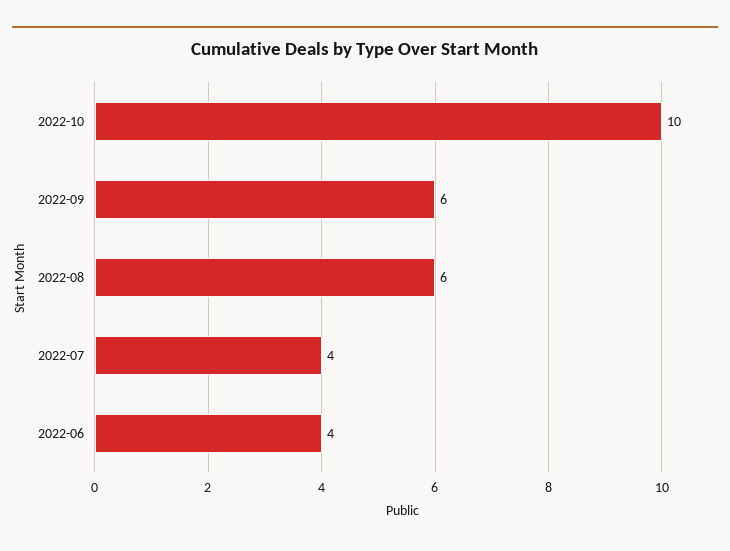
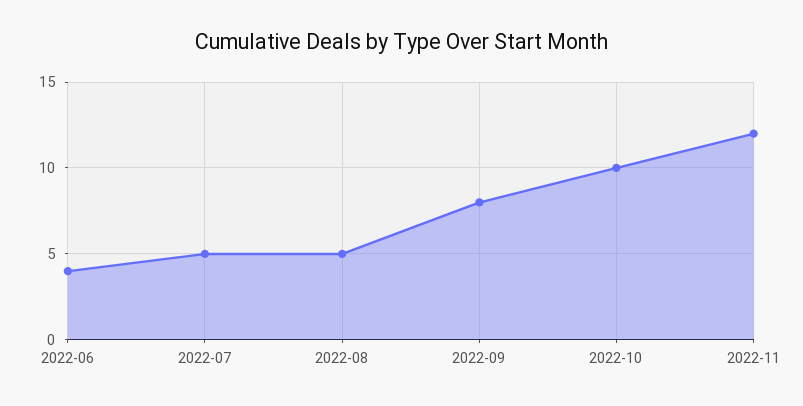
2022-09: 6 -> 8
2022-08: 6 -> 5
2022-07: 4 -> 5
2022-11: none -> 12

